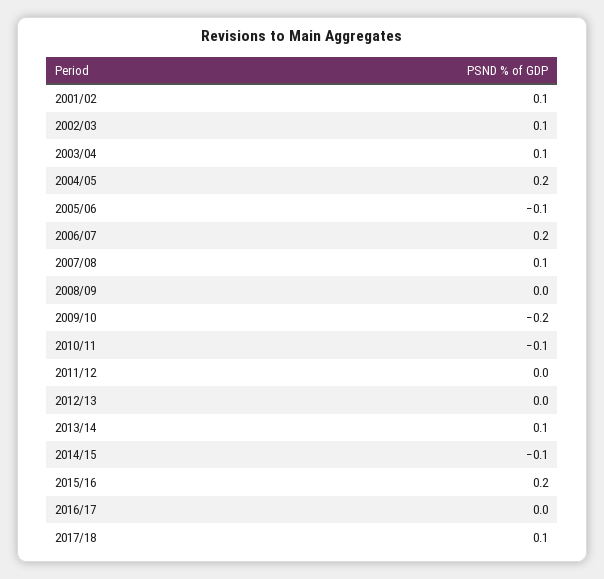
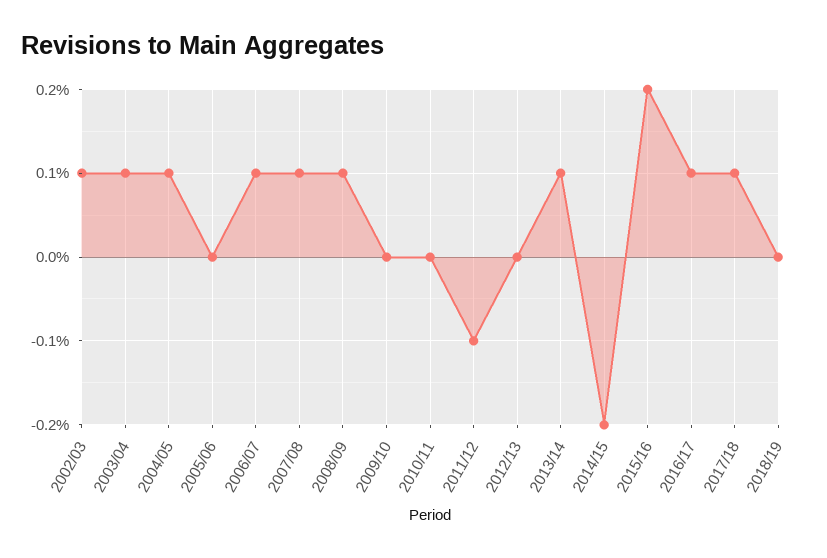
2001/02: 0.1 -> none
2004/05: 0.2 -> 0.1
2005/06: -0.1 -> 0
2006/07: 0.2 -> 0.1
2008/09: 0 -> 0.1
2009/10: -0.2 -> 0
2010/11: -0.1 -> 0
2011/12: 0 -> -0.1
2014/15: -0.1 -> -0.2
2016/17: 0 -> 0.1
2018/19: none -> 0

